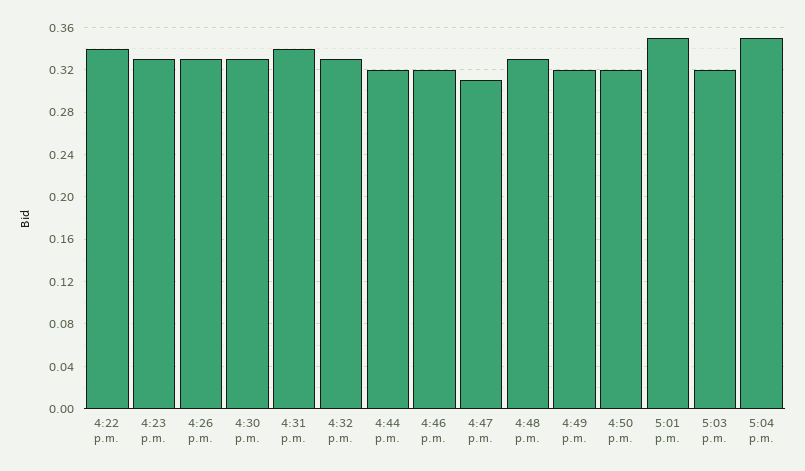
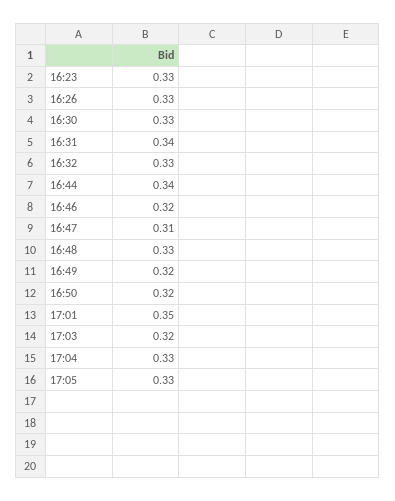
4:22 p.m.: 0.34 -> none
4:44 p.m.: 0.32 -> 0.34
5:04 p.m.: 0.35 -> 0.33
17:05: none -> 0.33

